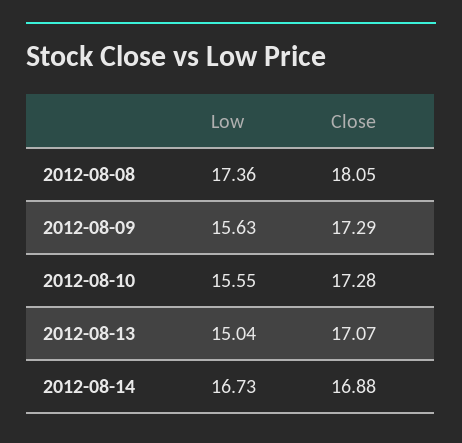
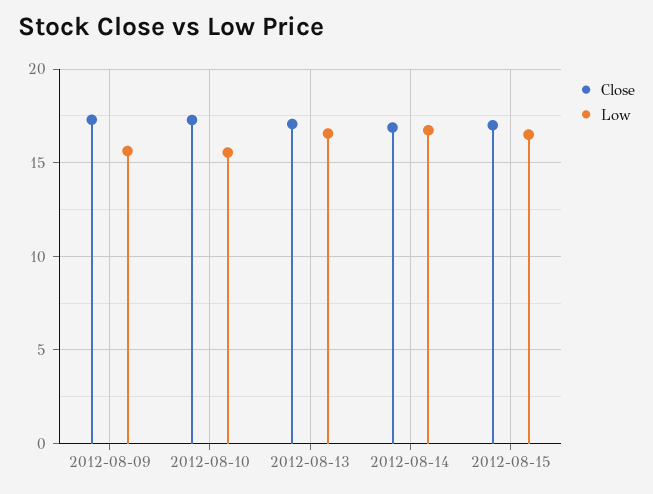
Low, 2012-08-08: 17.36 -> none
Close, 2012-08-08: 18.05 -> none
Low, 2012-08-13: 15.04 -> 16.5
Close, 2012-08-15: none -> 17
Low, 2012-08-15: none -> 16.5

